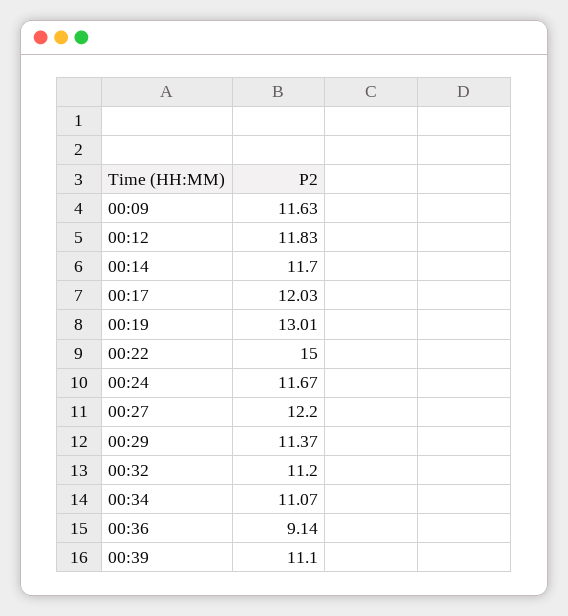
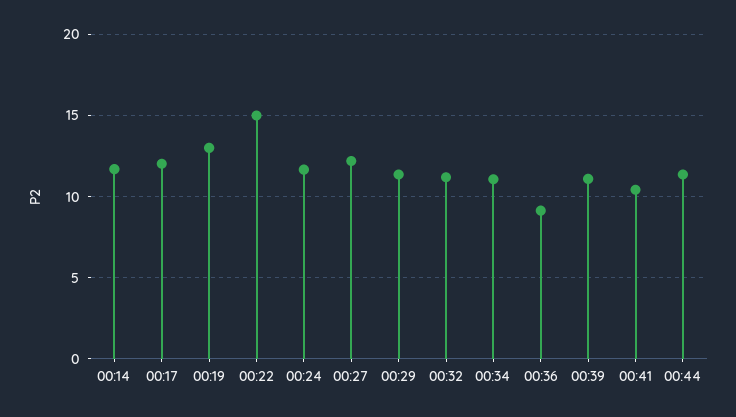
00:09: 11.63 -> none
00:12: 11.83 -> none
00:41: none -> 10.5
00:44: none -> 11.5

